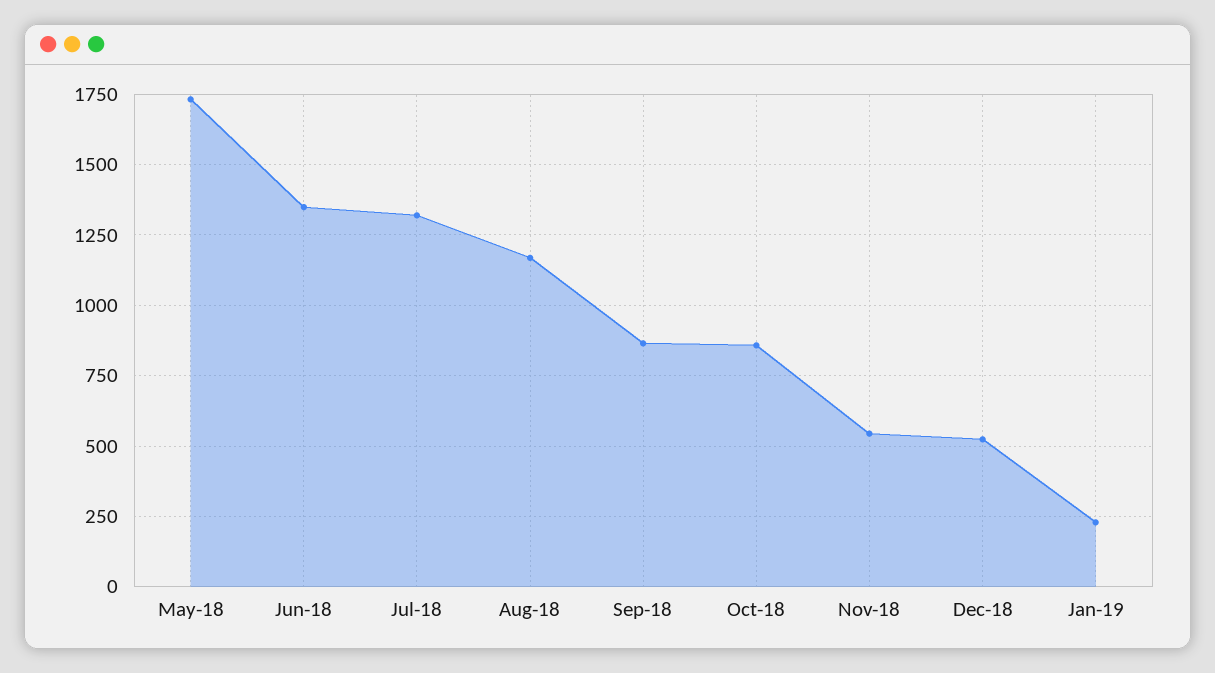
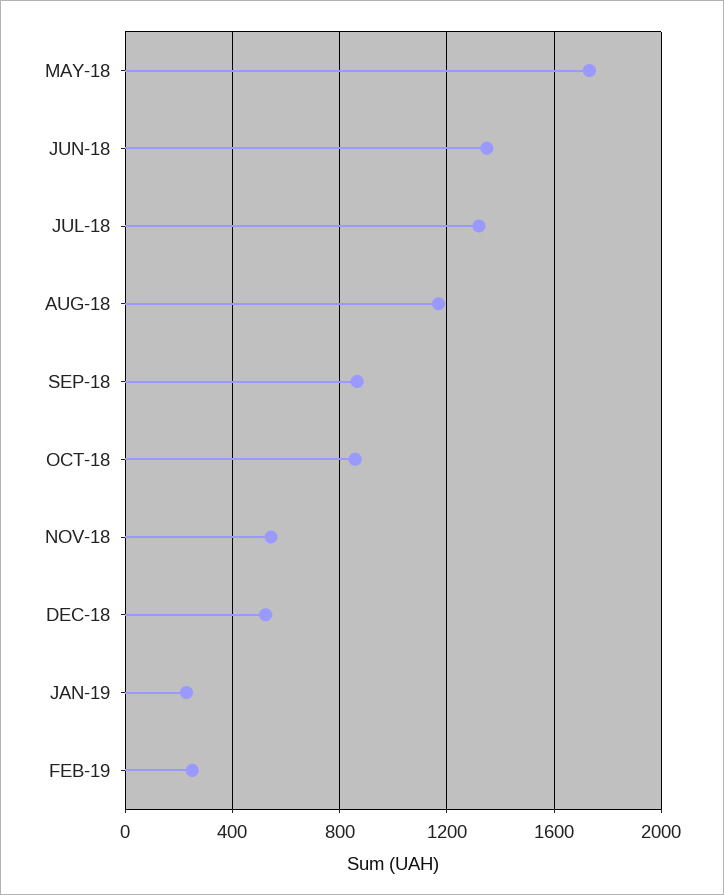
FEB-19: none -> 250

